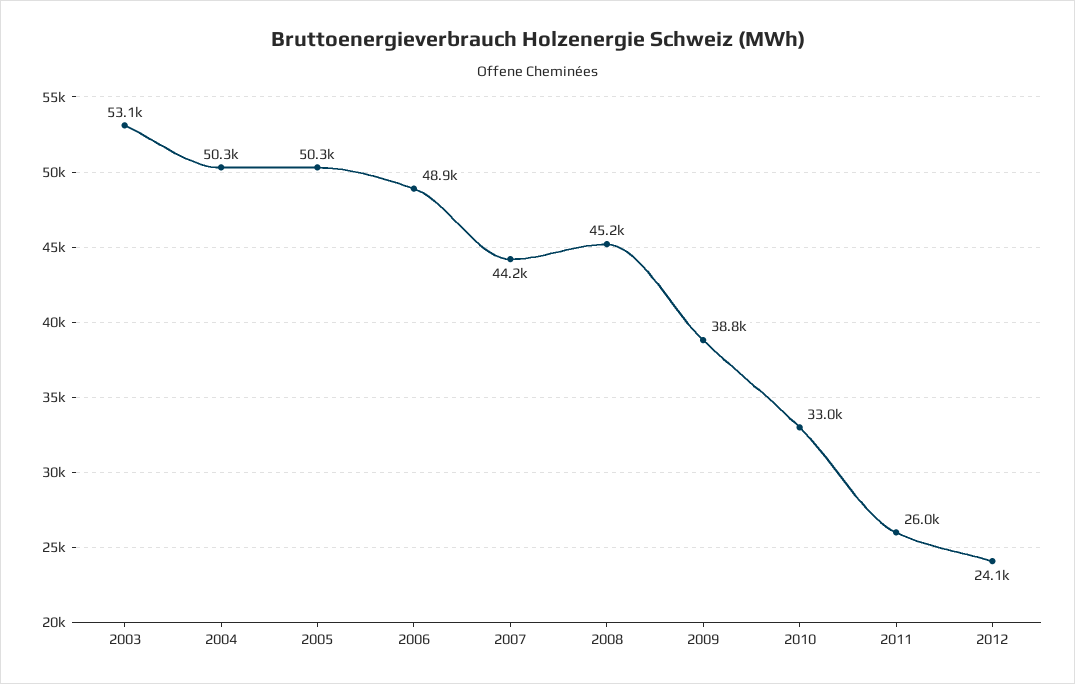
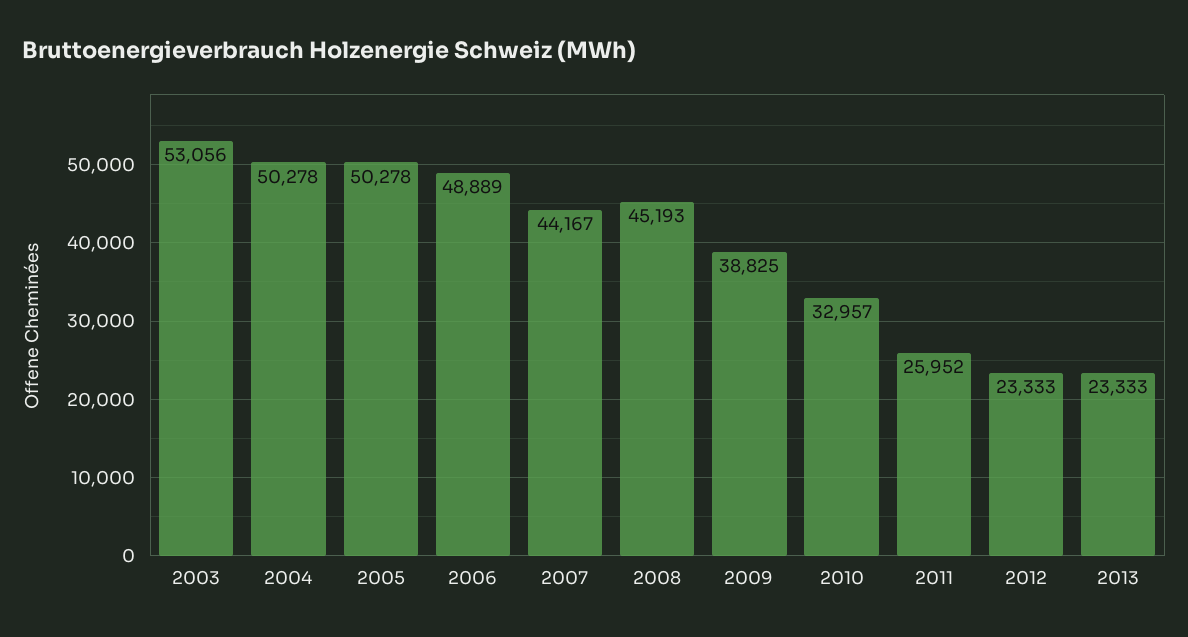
2012: 24100 -> 23333
2013: none -> 23333

